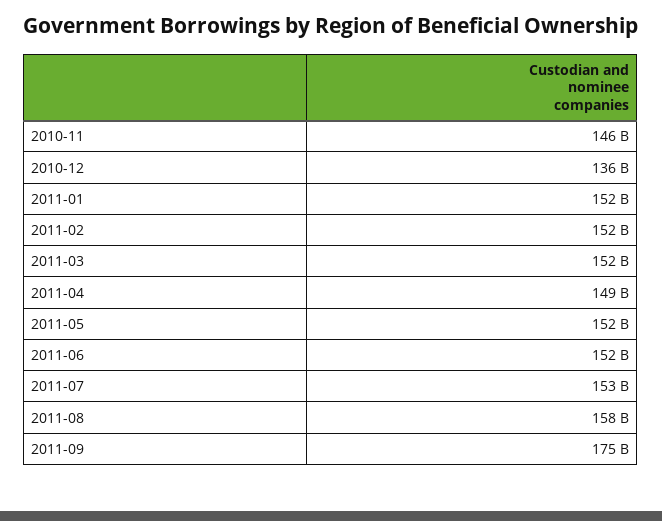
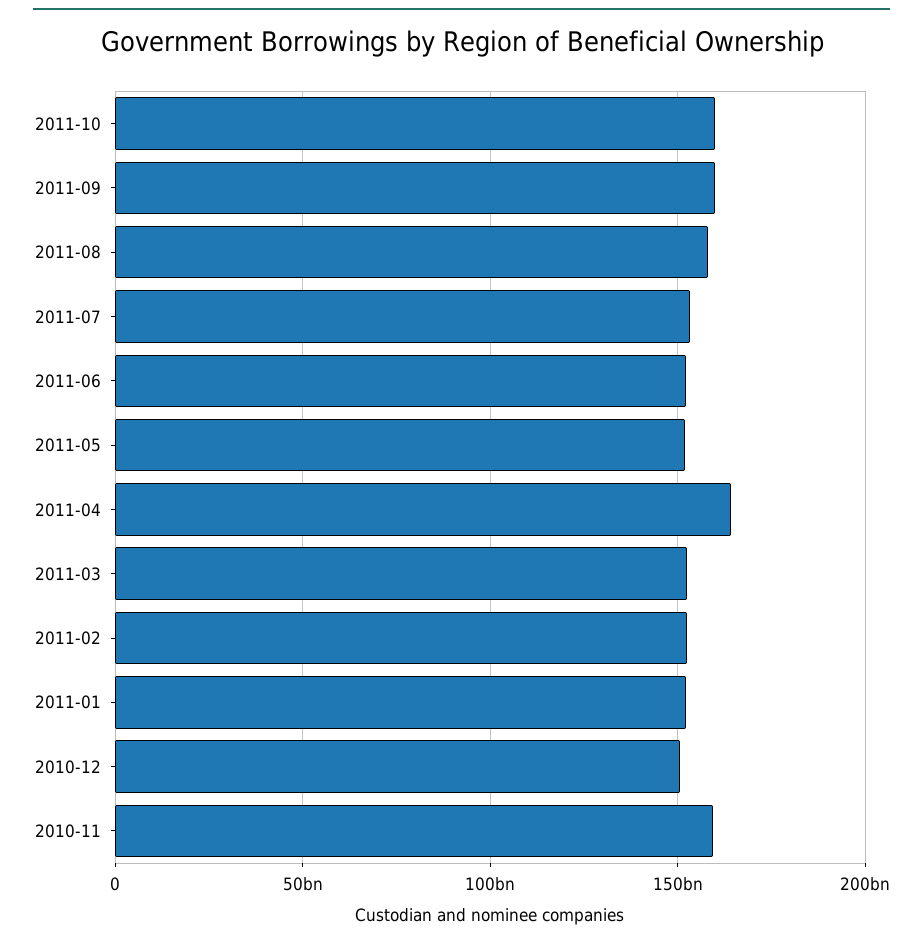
2010-11: 146000000000 -> 160000000000
2010-12: 136000000000 -> 150000000000
2011-04: 149000000000 -> 165000000000
2011-09: 175000000000 -> 160000000000
2011-10: none -> 160000000000

